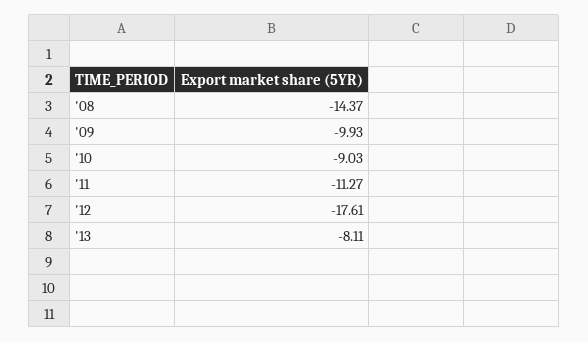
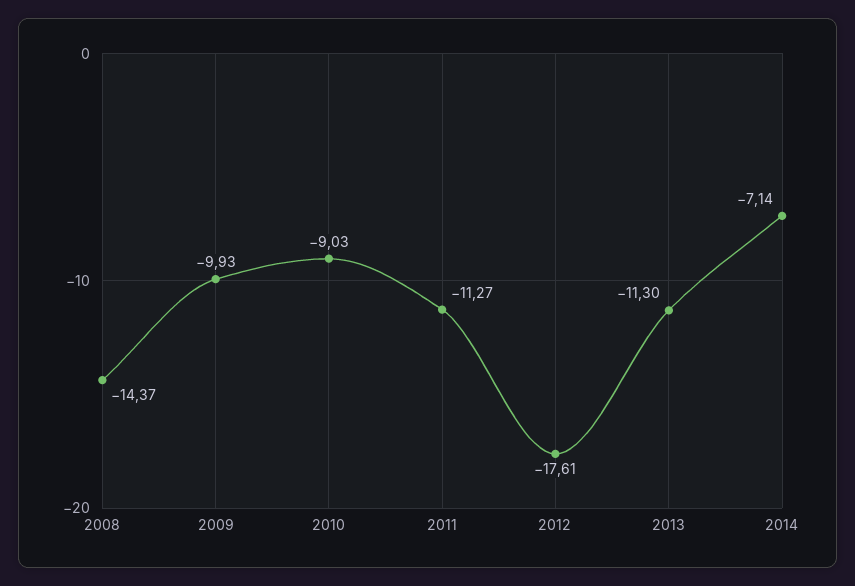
'13: -8.11 -> -11.3
2014: none -> -7.14

